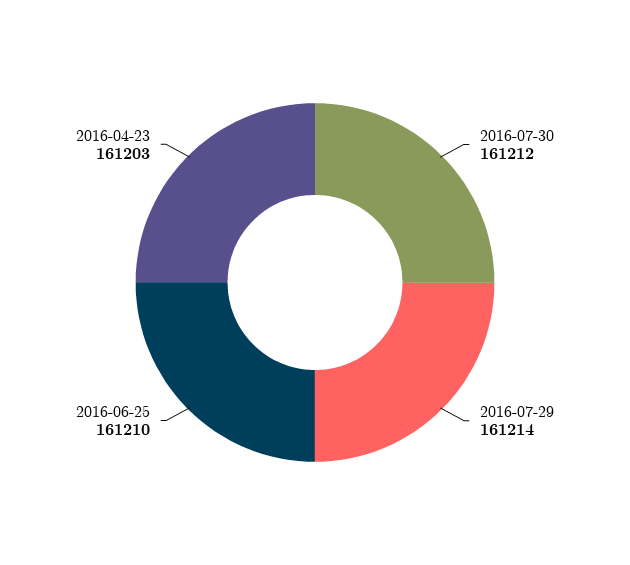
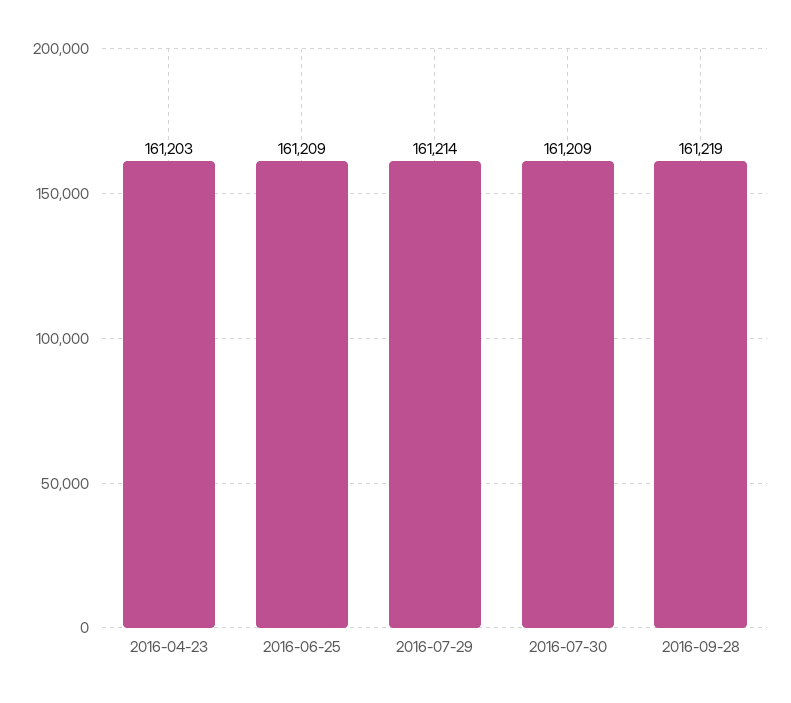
2016-07-30: 161212 -> 161209
2016-06-25: 161210 -> 161209
2016-09-28: none -> 161219

